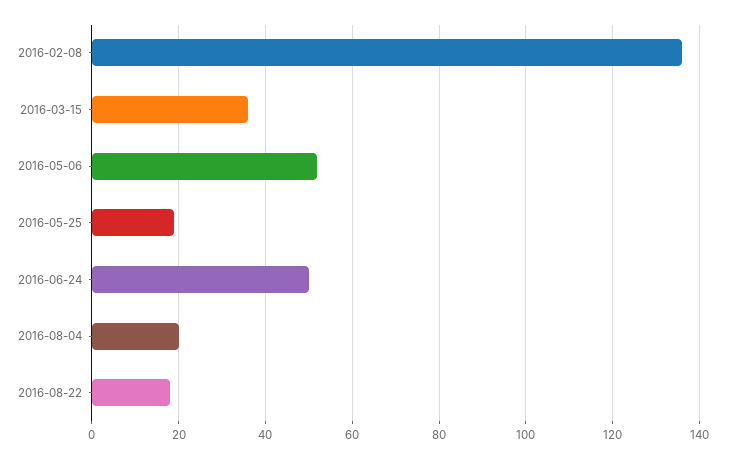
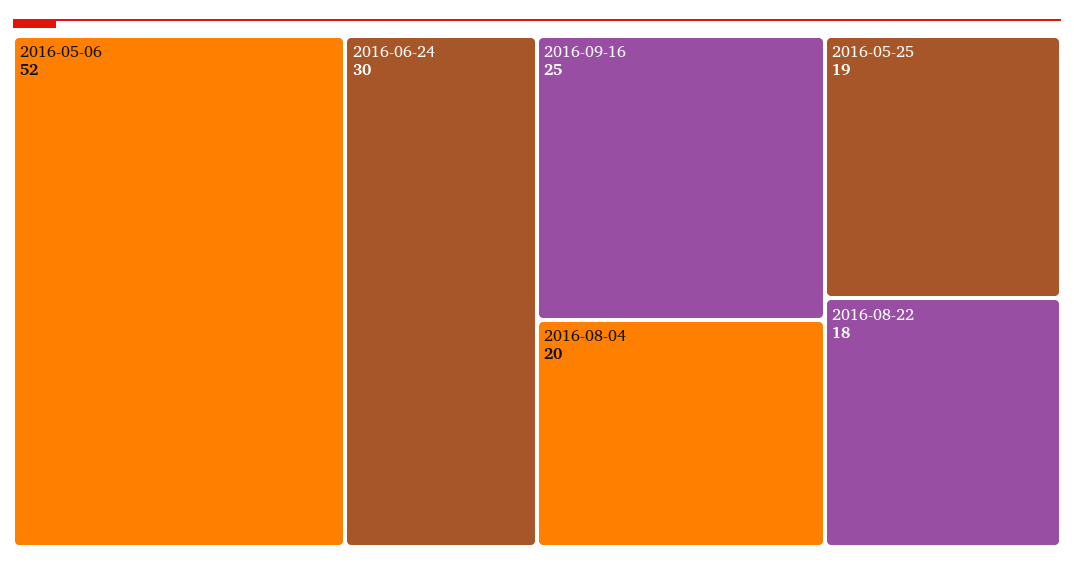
2016-02-08: 135 -> none
2016-03-15: 35 -> none
2016-06-24: 50 -> 30
2016-09-16: none -> 25

